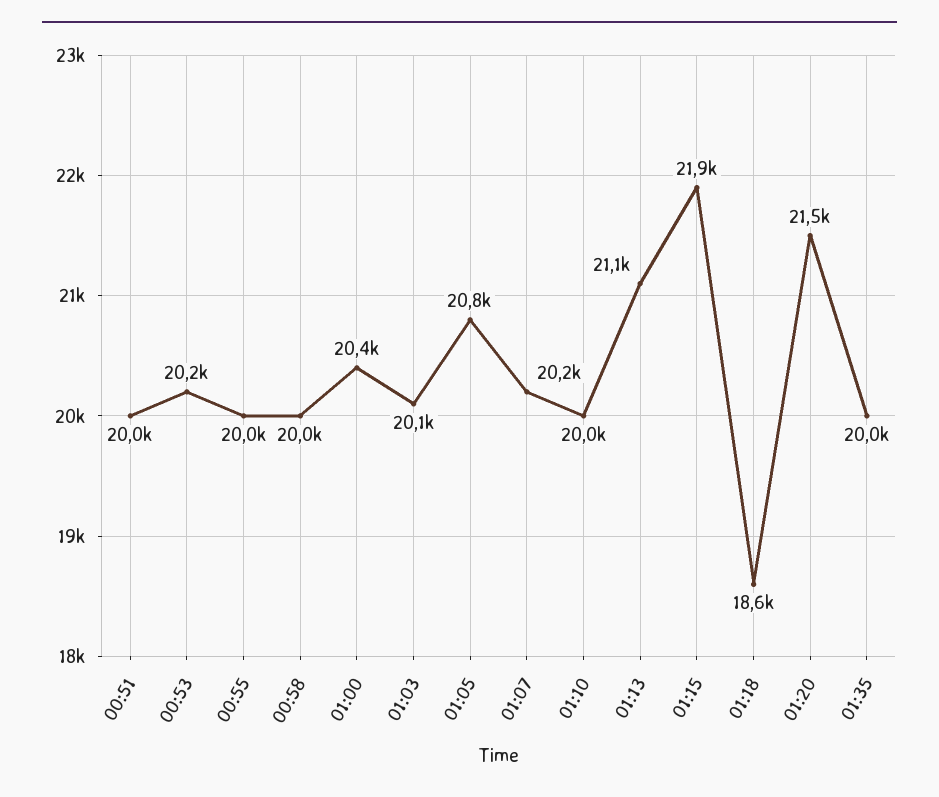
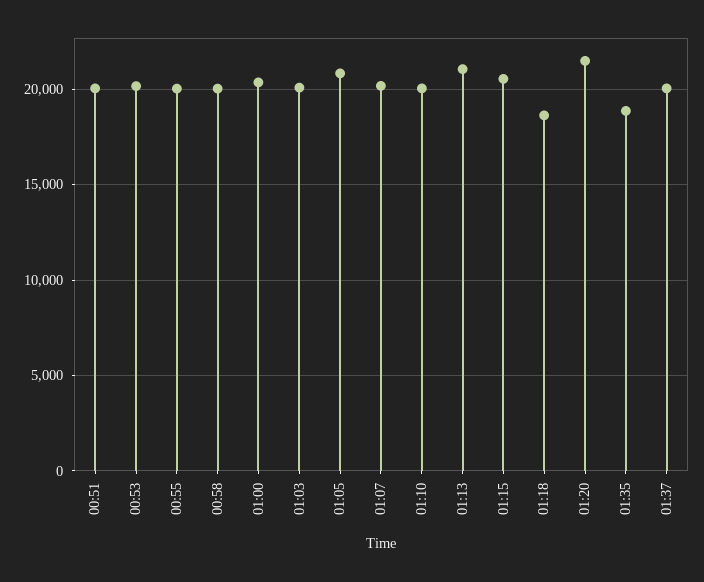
01:15: 21900 -> 20500
01:35: 20000 -> 19000
01:37: none -> 20000

